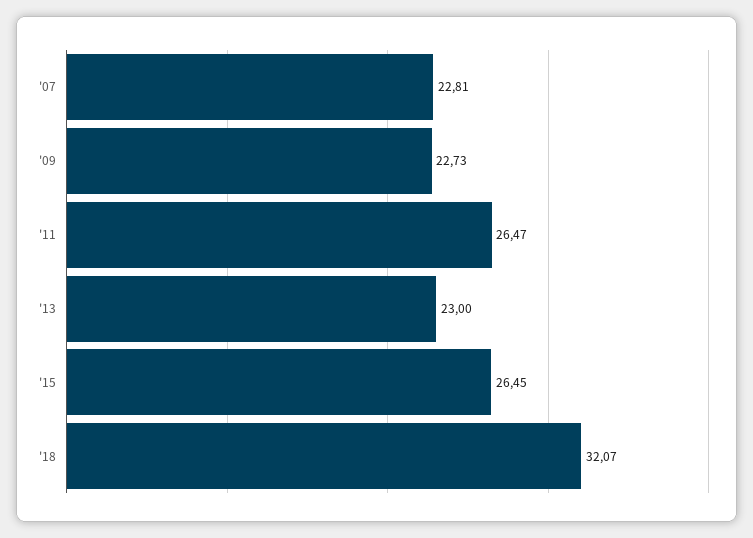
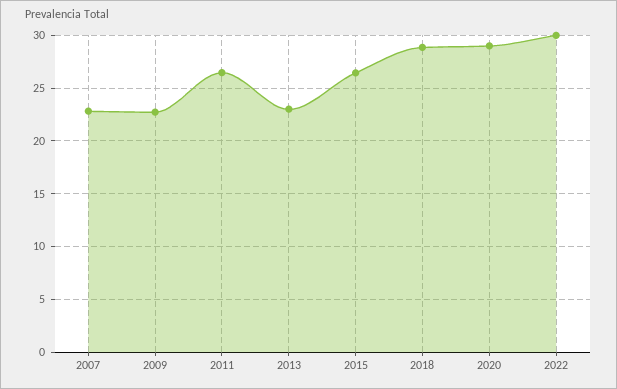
'18: 32.07 -> 29
2020: none -> 29
2022: none -> 30

